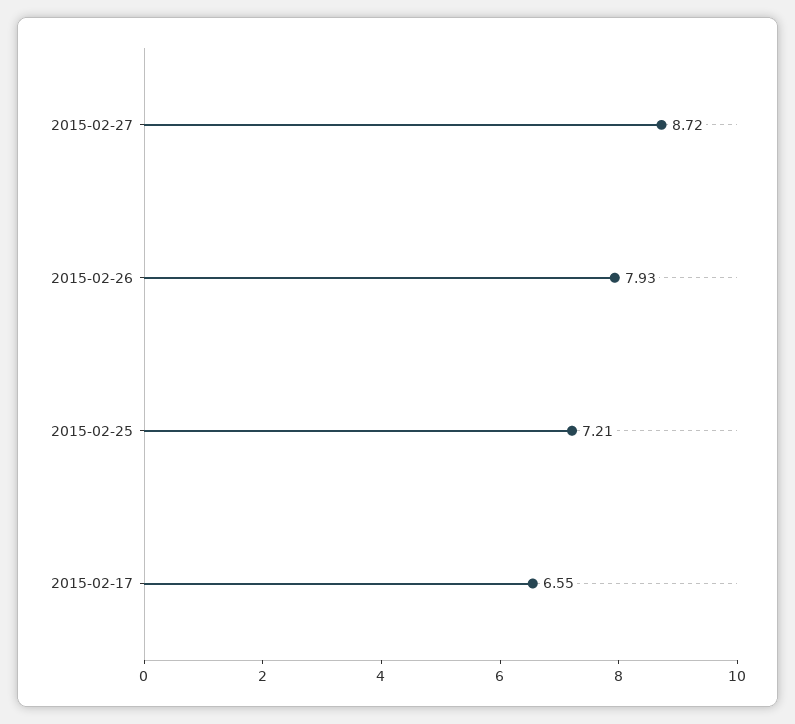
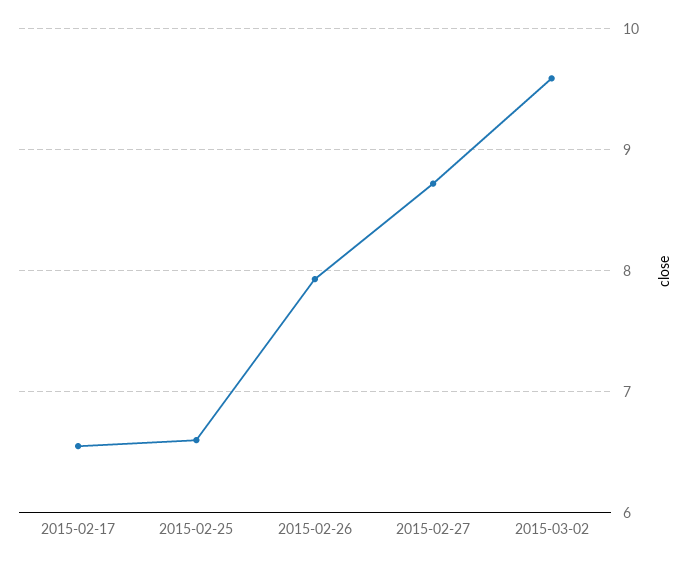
2015-02-25: 7.21 -> 6.6
2015-03-02: none -> 9.6

